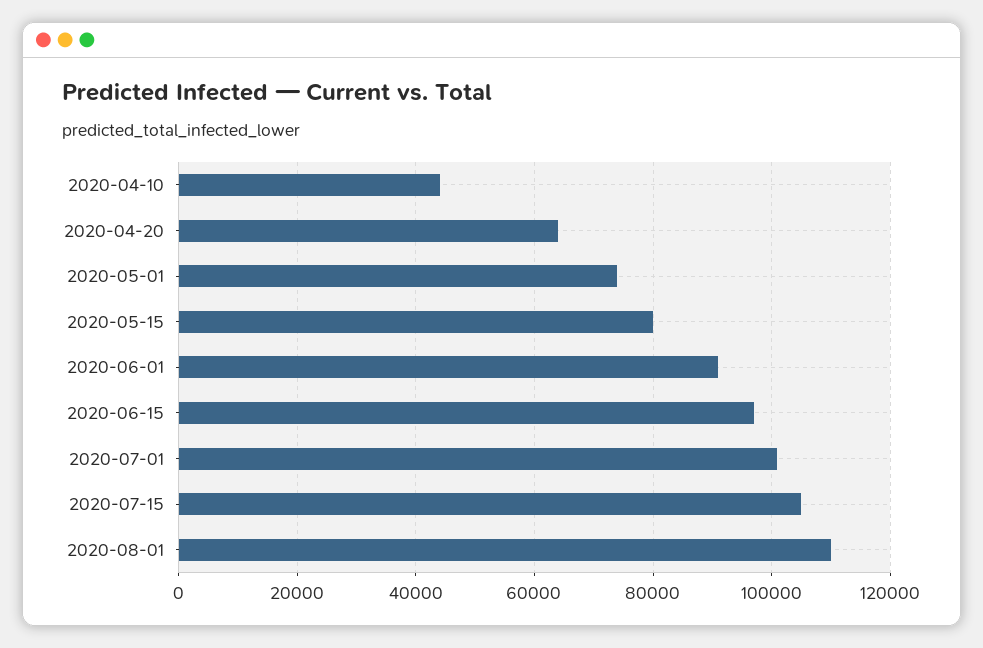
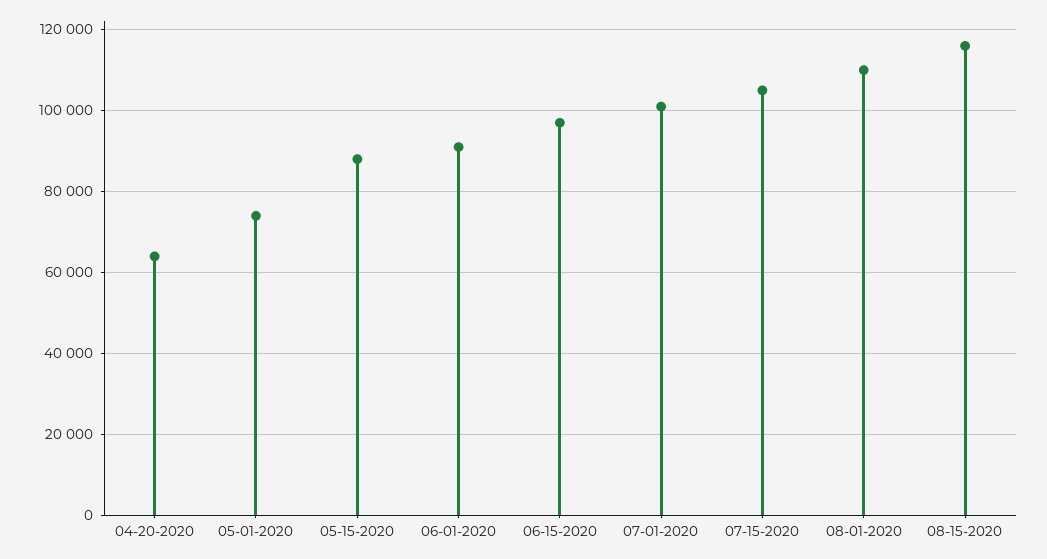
2020-04-10: 44000 -> none
2020-05-15: 80000 -> 88000
08-15-2020: none -> 116000

